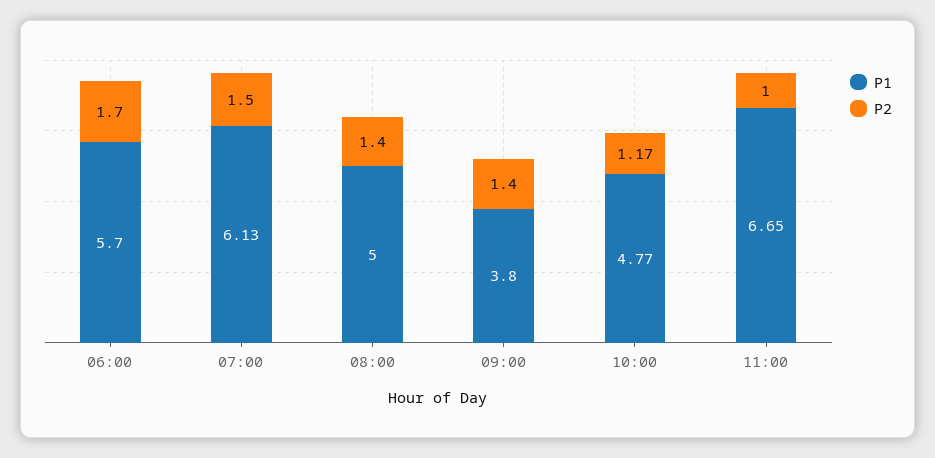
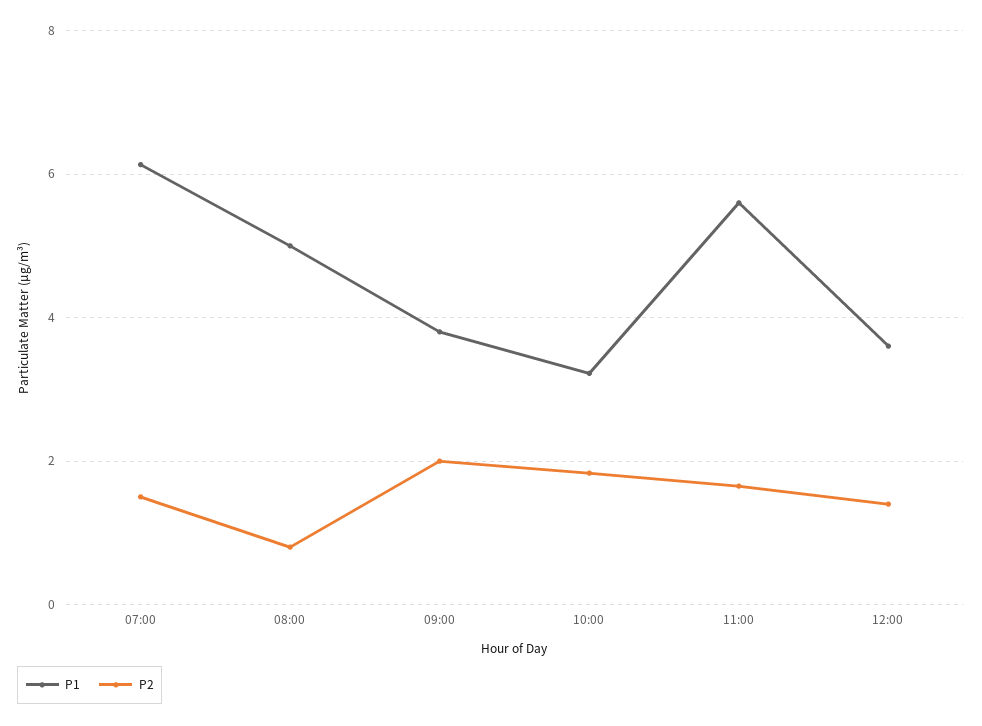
P1, 06:00: 5.7 -> none
P2, 06:00: 1.7 -> none
P2, 08:00: 1.4 -> 0.8
P2, 09:00: 1.4 -> 2
P1, 10:00: 4.77 -> 3.2
P2, 10:00: 1.17 -> 1.8
P1, 11:00: 6.65 -> 5.6
P2, 11:00: 1 -> 1.6
P1, 12:00: none -> 3.6
P2, 12:00: none -> 1.4

